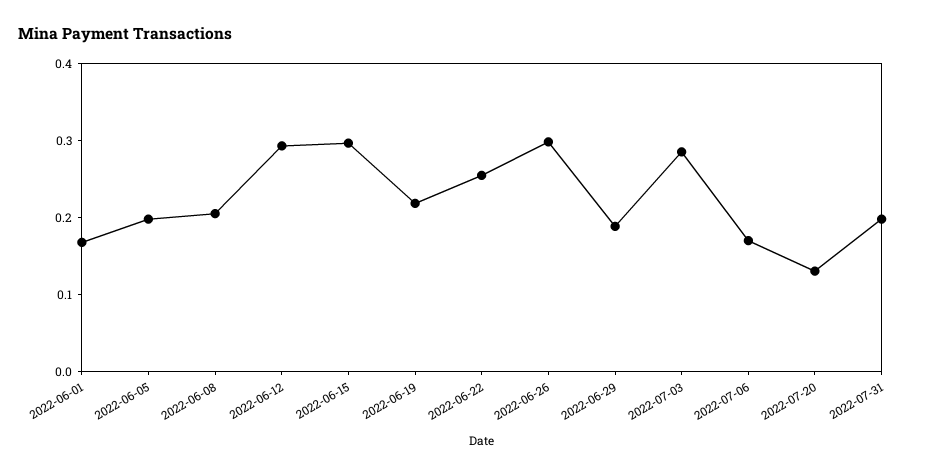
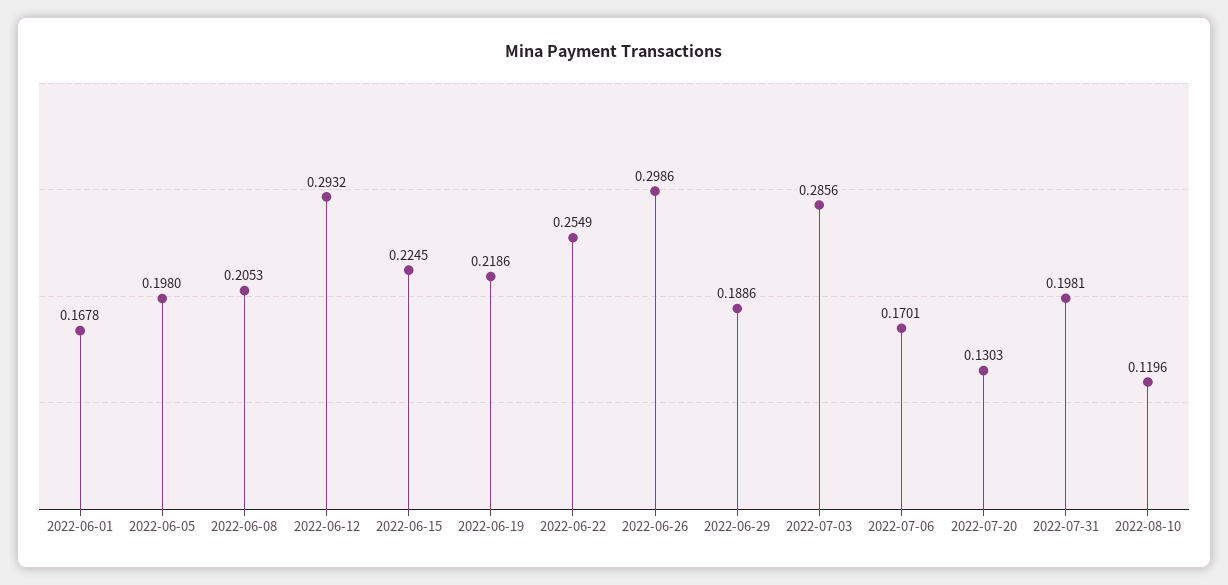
2022-06-15: 0.3 -> 0.2245
2022-08-10: none -> 0.1196

